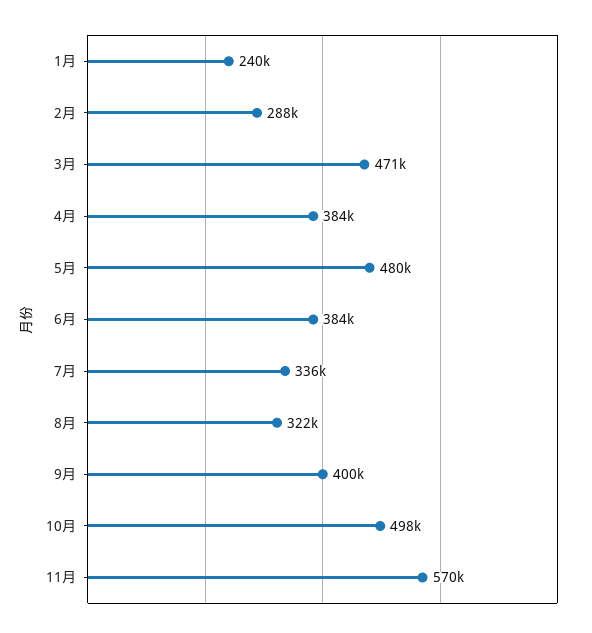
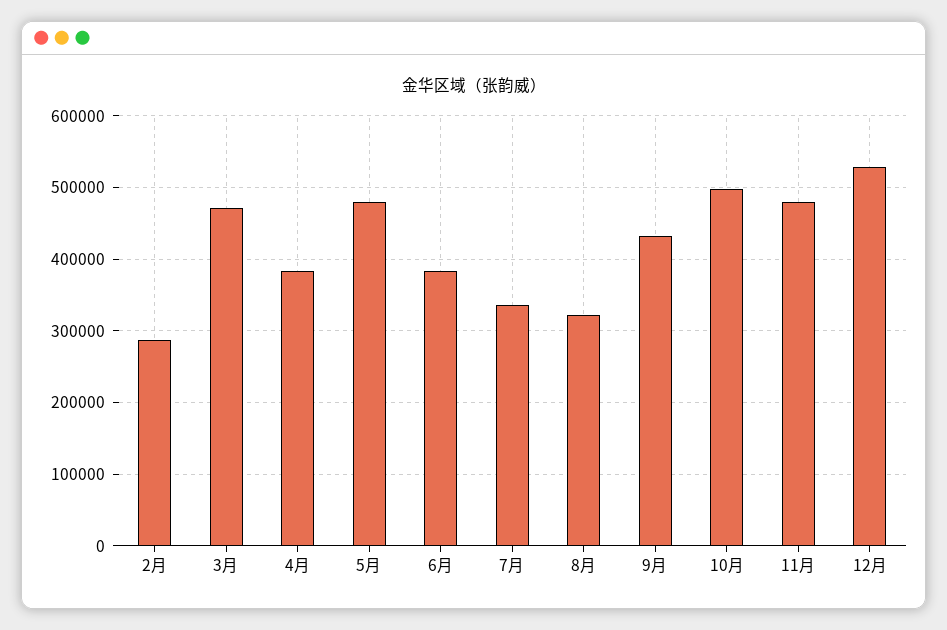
1月: 240000 -> none
9月: 400000 -> 430000
11月: 570000 -> 480000
12月: none -> 530000

